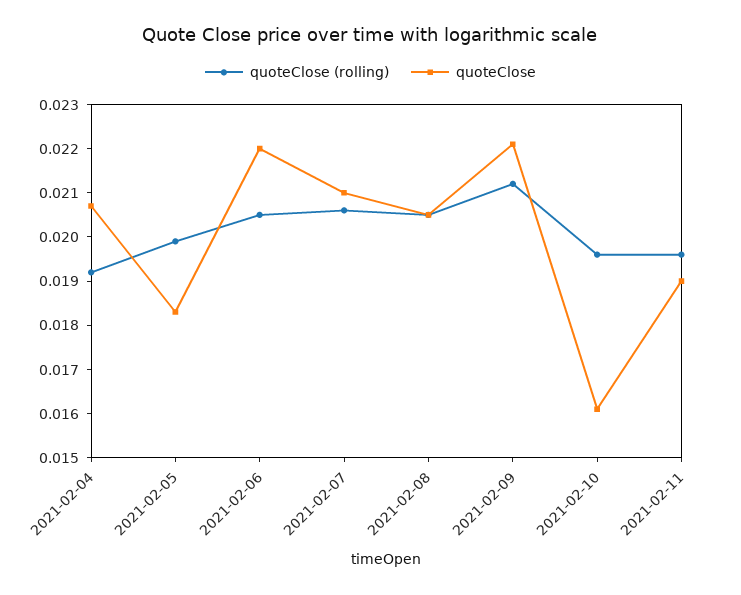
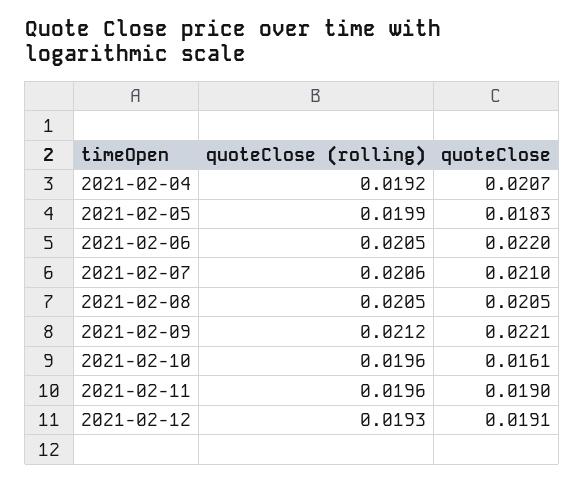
quoteClose (rolling), 2021-02-12: none -> 0.0193
quoteClose, 2021-02-12: none -> 0.0191

